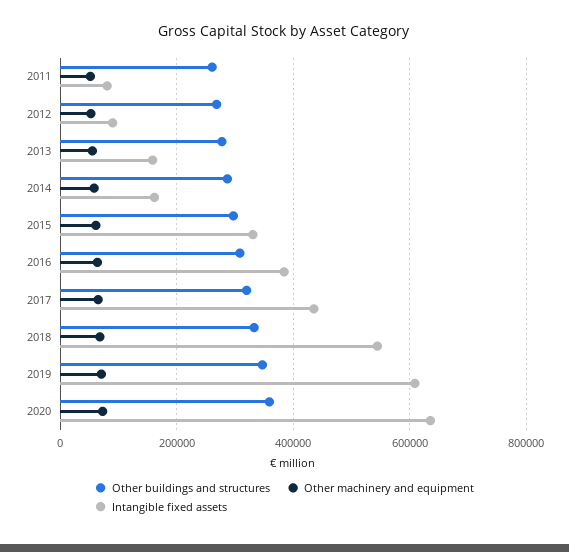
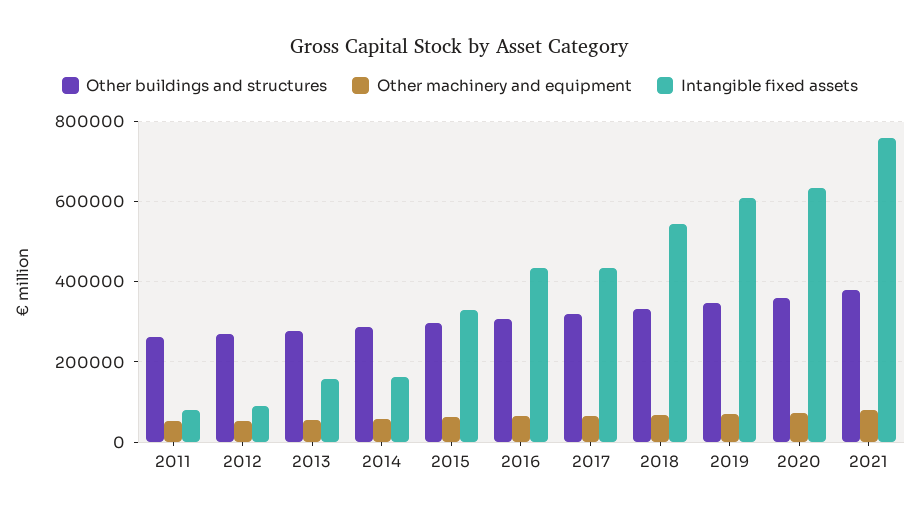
Intangible fixed assets, 2016: 380000 -> 440000
Other buildings and structures, 2021: none -> 380000
Other machinery and equipment, 2021: none -> 80000
Intangible fixed assets, 2021: none -> 760000

